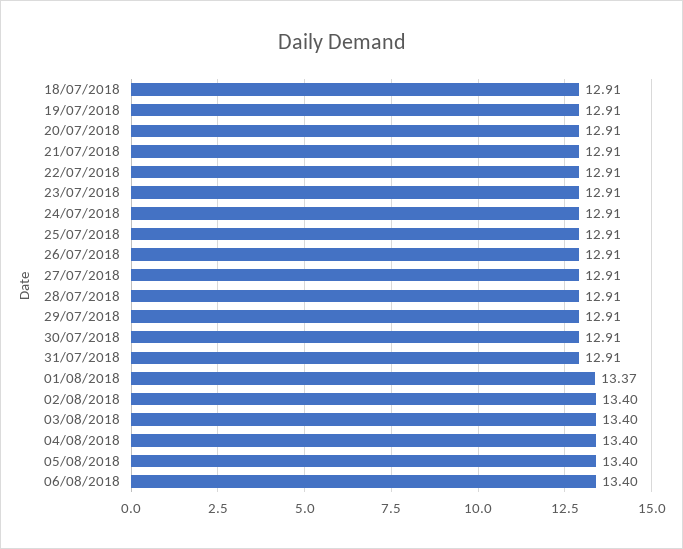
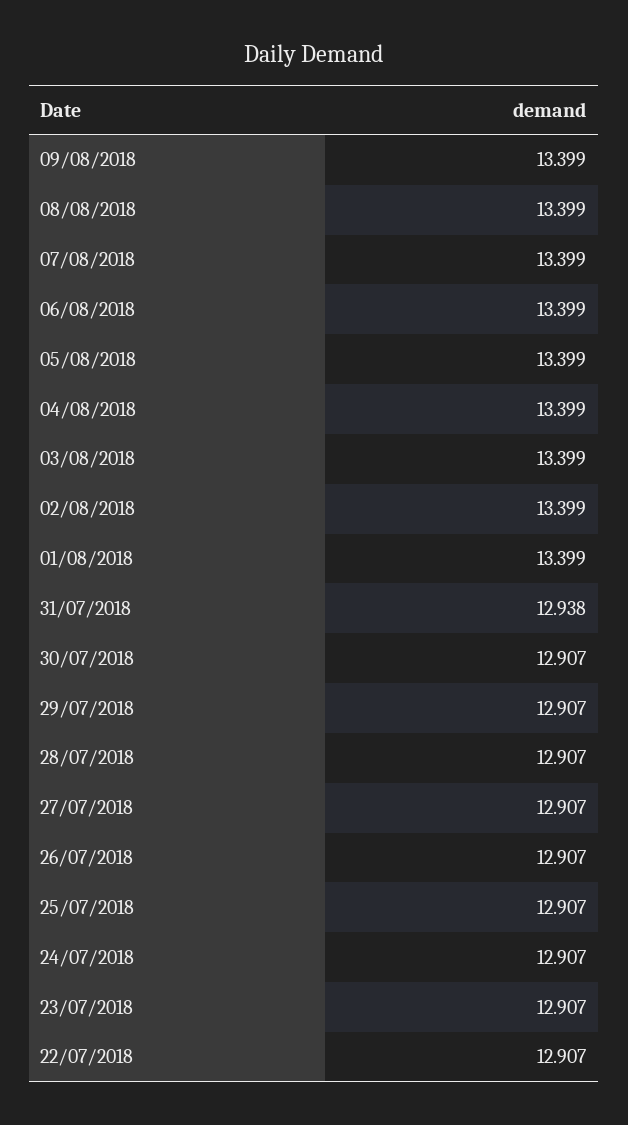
18/07/2018: 12.91 -> none
19/07/2018: 12.91 -> none
20/07/2018: 12.91 -> none
21/07/2018: 12.91 -> none
31/07/2018: 12.91 -> 12.938
01/08/2018: 13.37 -> 13.399
09/08/2018: none -> 13.399
08/08/2018: none -> 13.399
07/08/2018: none -> 13.399

